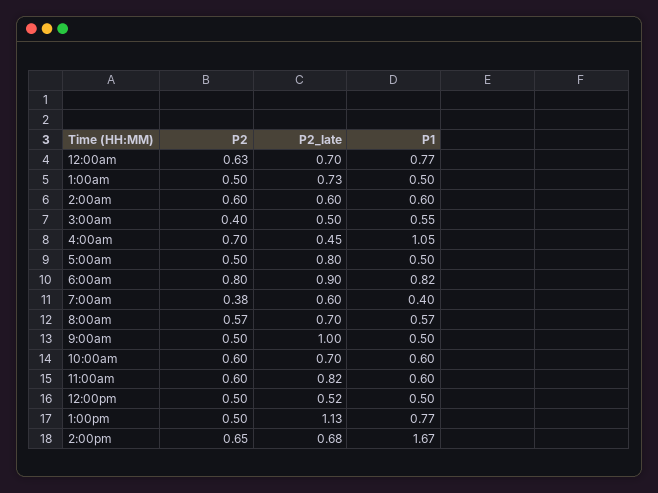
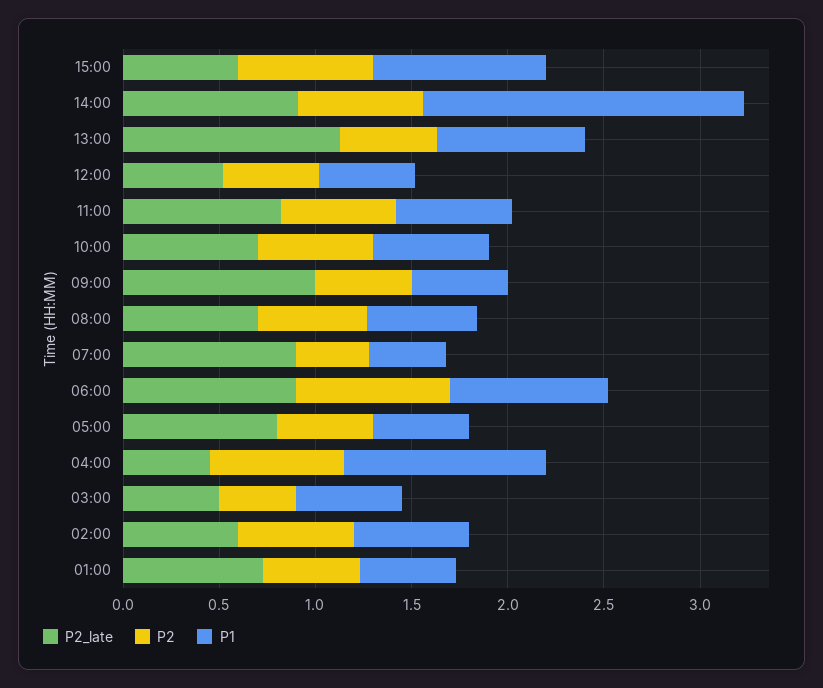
P2, 12:00am: 0.63 -> none
P2_late, 12:00am: 0.7 -> none
P1, 12:00am: 0.77 -> none
P2_late, 7:00am: 0.6 -> 0.9
P2_late, 2:00pm: 0.68 -> 0.9
P2_late, 15:00: none -> 0.6
P2, 15:00: none -> 0.7
P1, 15:00: none -> 0.9

